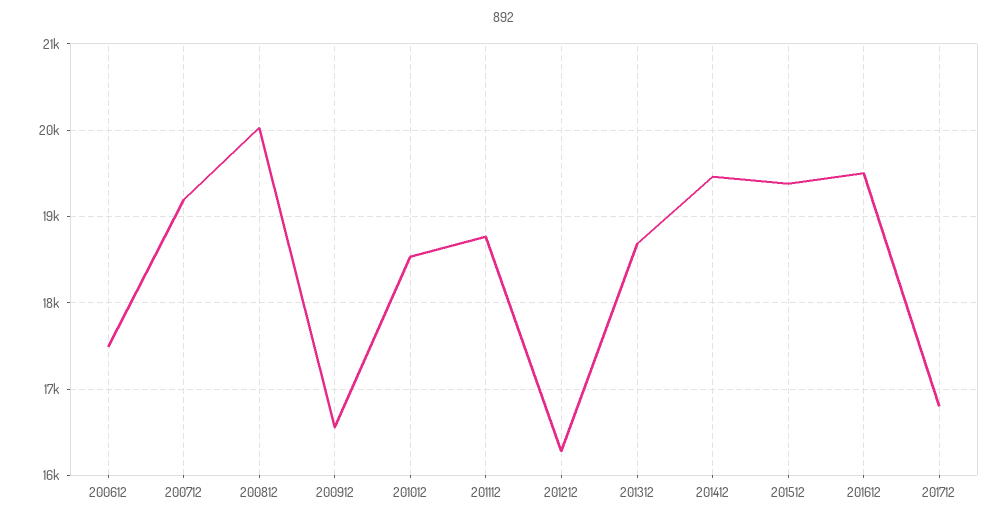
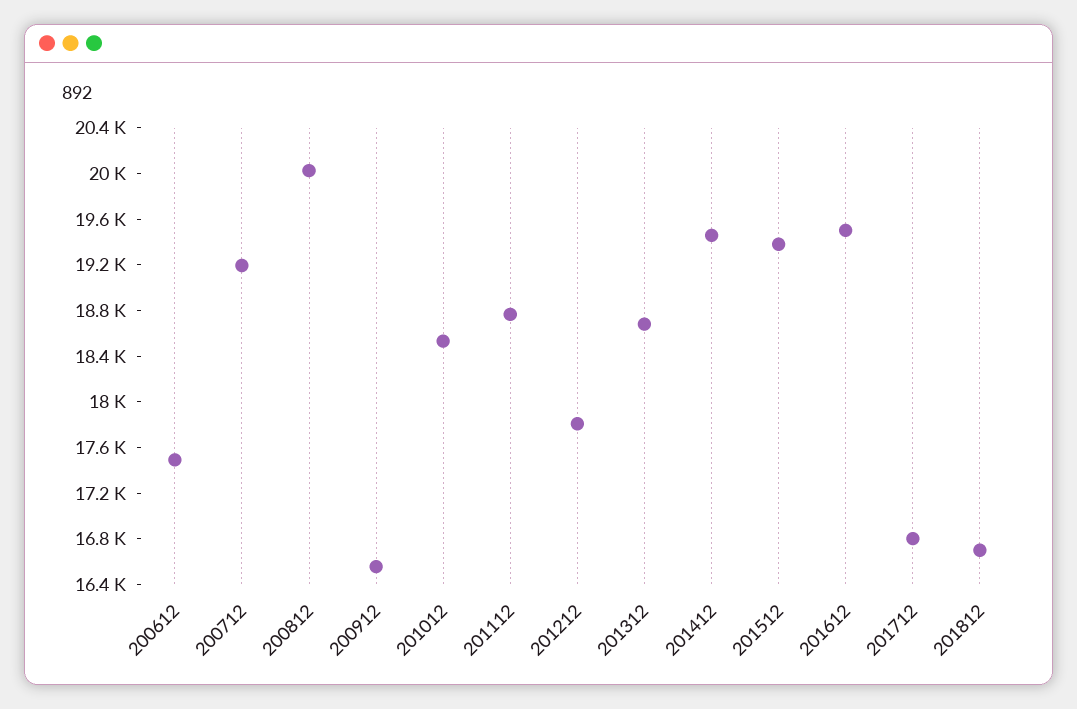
201212: 16300 -> 17800
201812: none -> 16700

